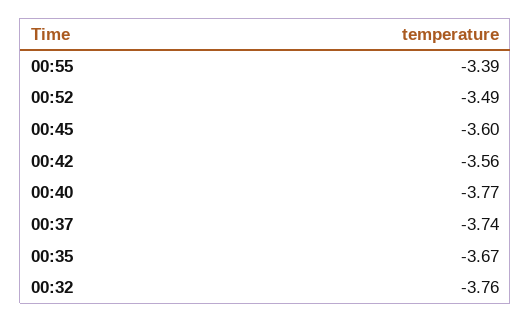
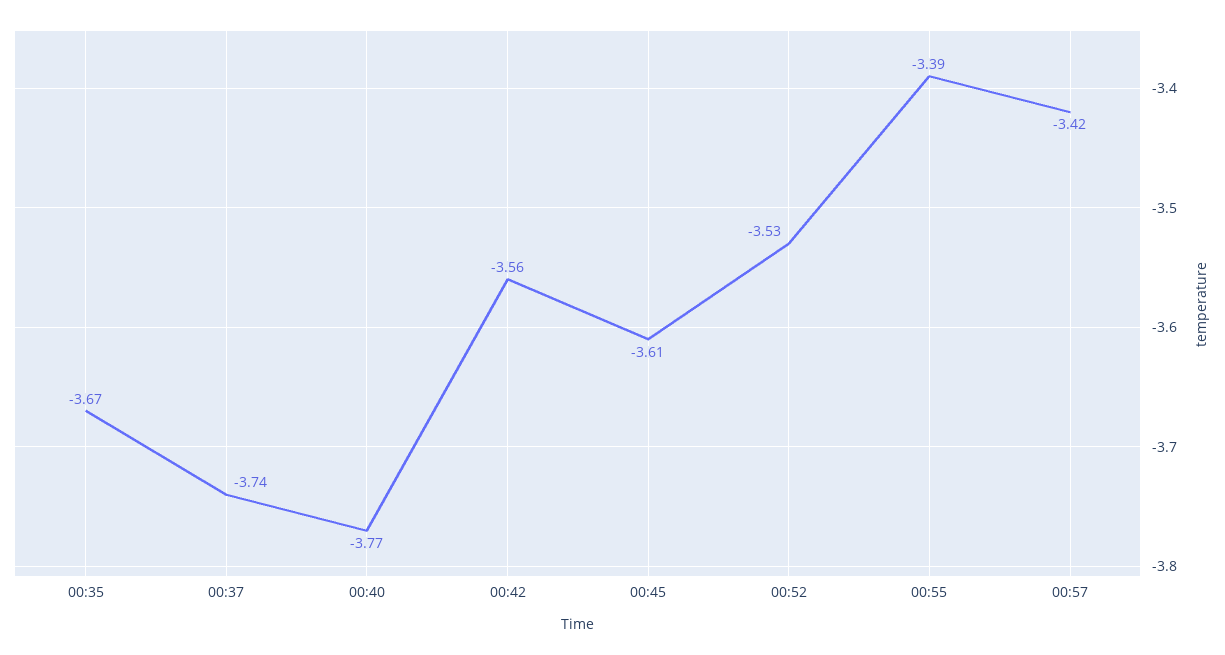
00:52: -3.49 -> -3.53
00:45: -3.6 -> -3.61
00:32: -3.76 -> none
00:57: none -> -3.42

